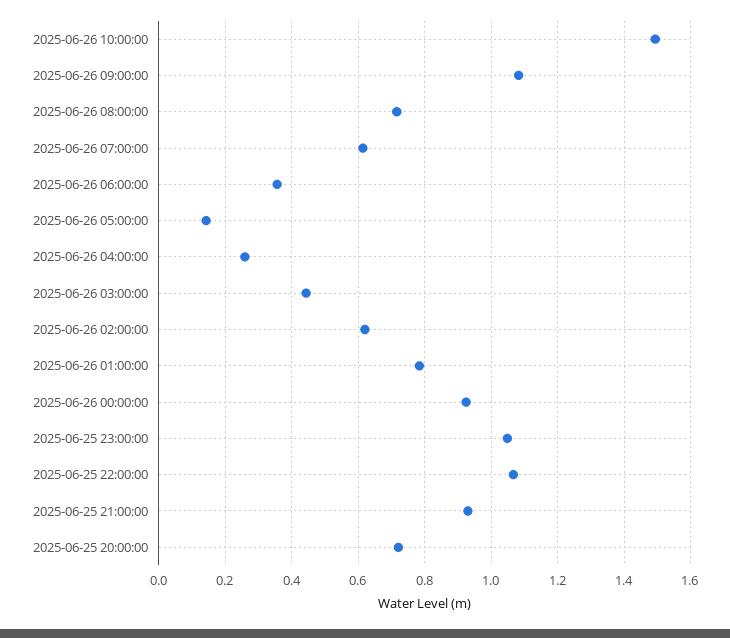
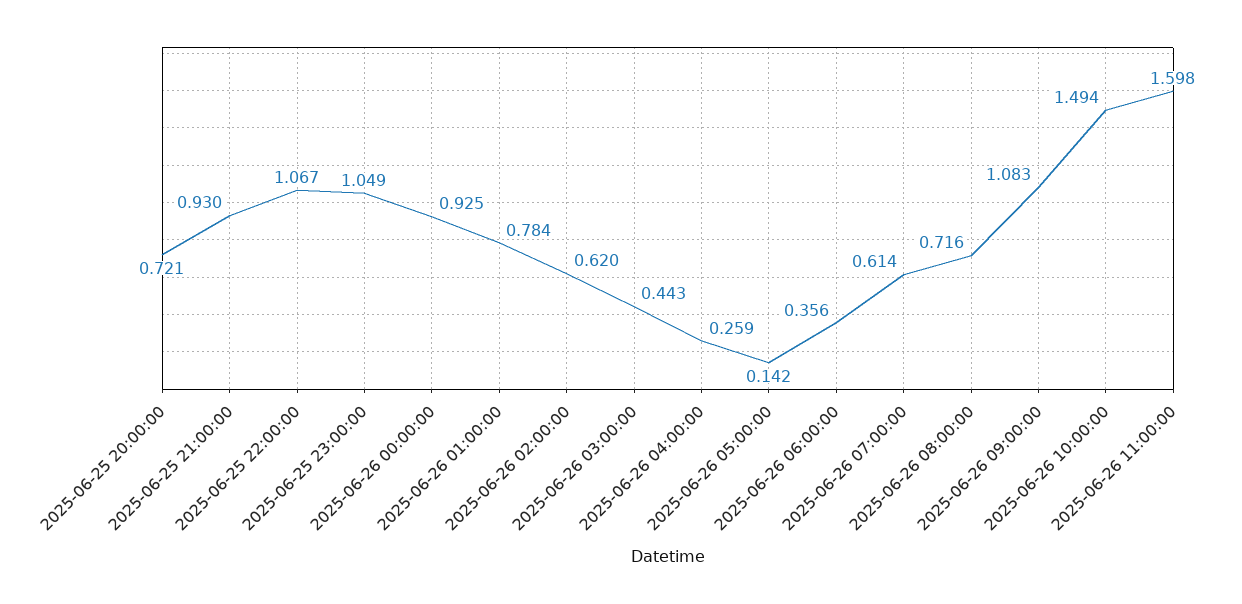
2025-06-26 11:00:00: none -> 1.598

